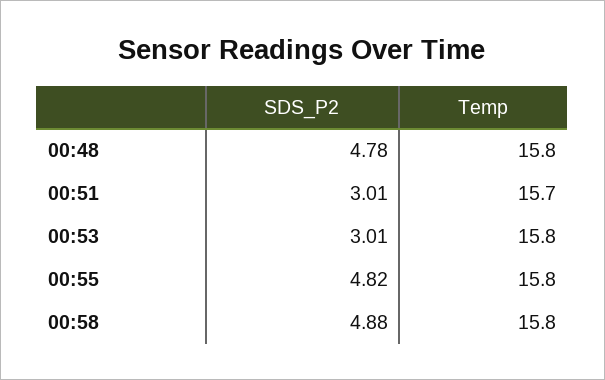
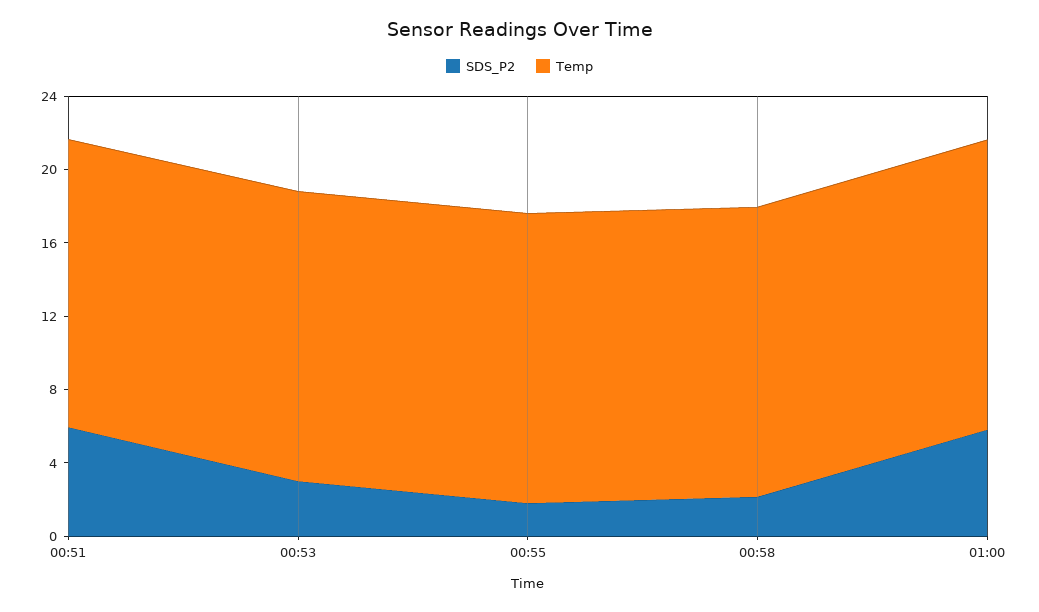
SDS_P2, 00:48: 4.78 -> none
Temp, 00:48: 15.8 -> none
SDS_P2, 00:51: 3.01 -> 6
SDS_P2, 00:55: 4.82 -> 2
SDS_P2, 00:58: 4.88 -> 2
SDS_P2, 01:00: none -> 6
Temp, 01:00: none -> 16

